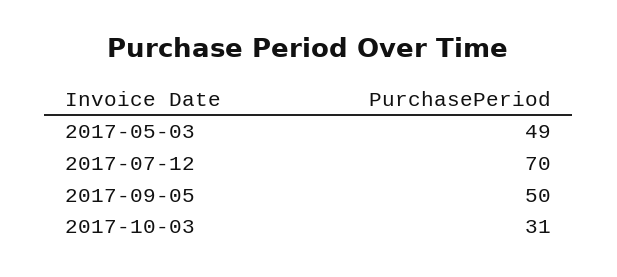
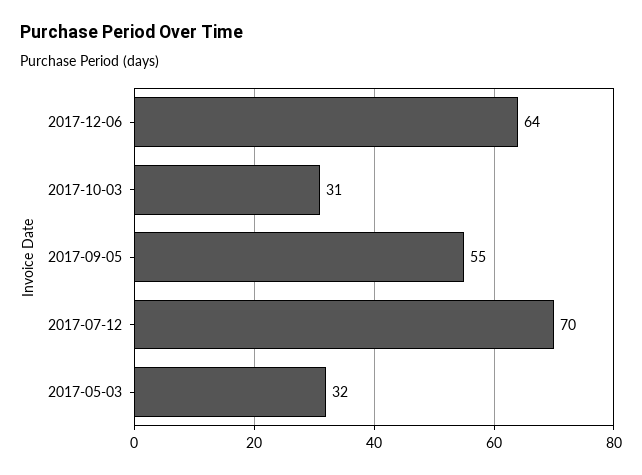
2017-05-03: 49 -> 32
2017-09-05: 50 -> 55
2017-12-06: none -> 64

